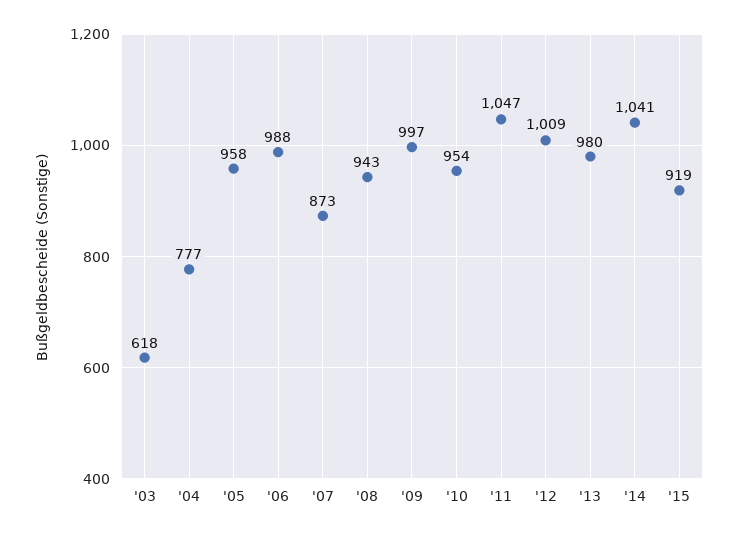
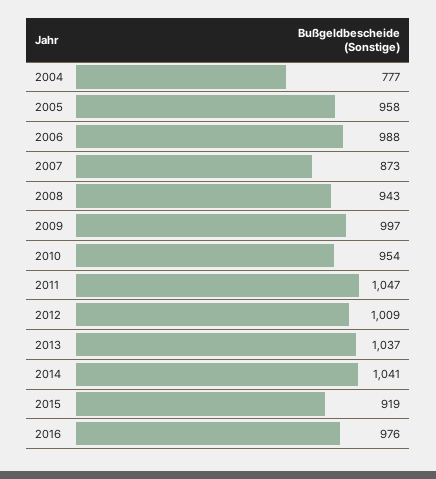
'03: 618 -> none
'13: 980 -> 1037
2016: none -> 976

